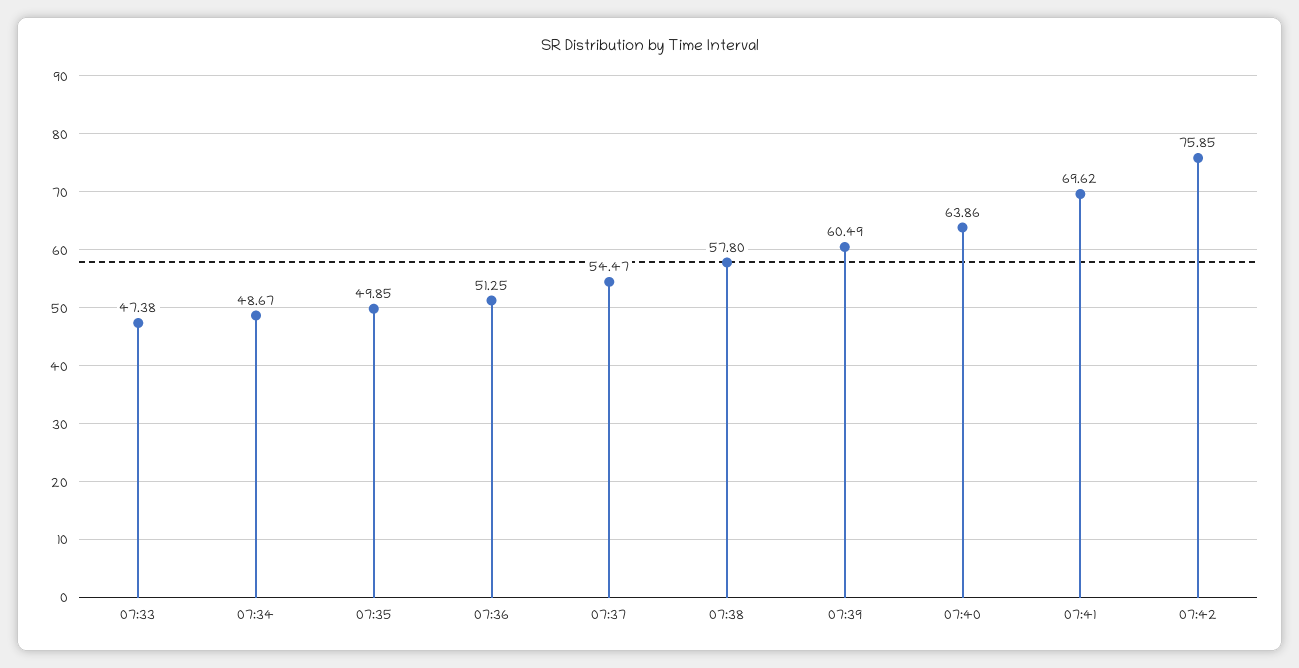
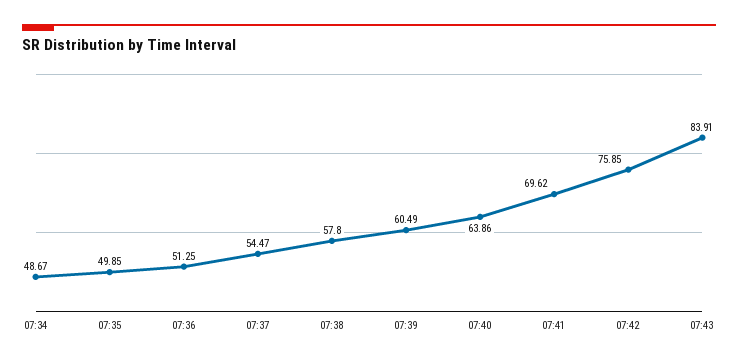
07:33: 47.38 -> none
07:43: none -> 83.91

